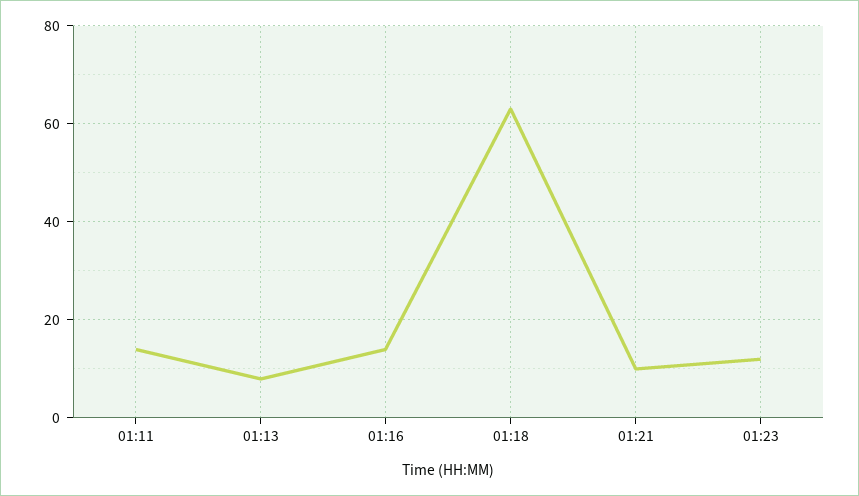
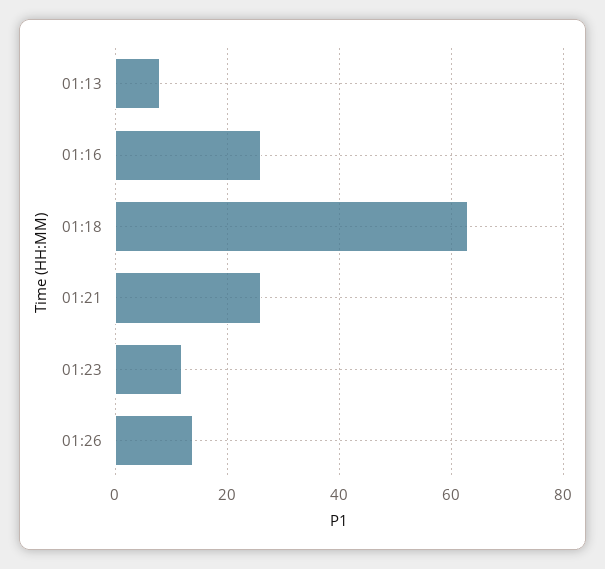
01:11: 15 -> none
01:16: 15 -> 25
01:21: 10 -> 25
01:26: none -> 15

